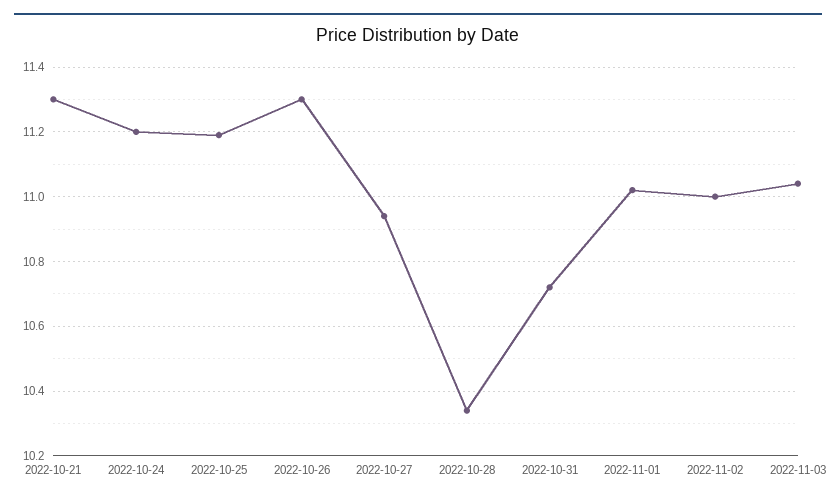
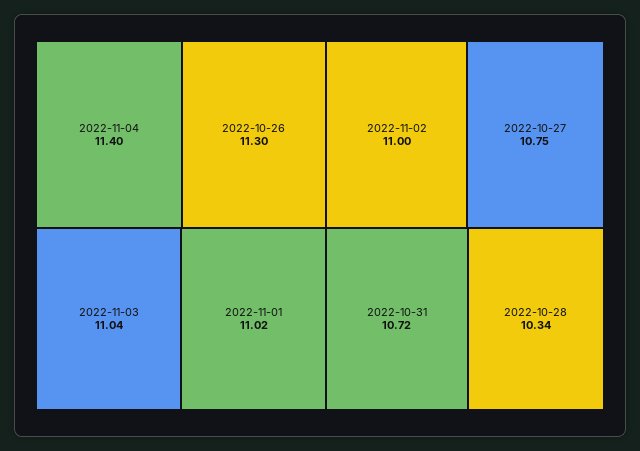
2022-10-21: 11.3 -> none
2022-10-24: 11.2 -> none
2022-10-25: 11.2 -> none
2022-10-27: 10.95 -> 10.75
2022-11-04: none -> 11.4

